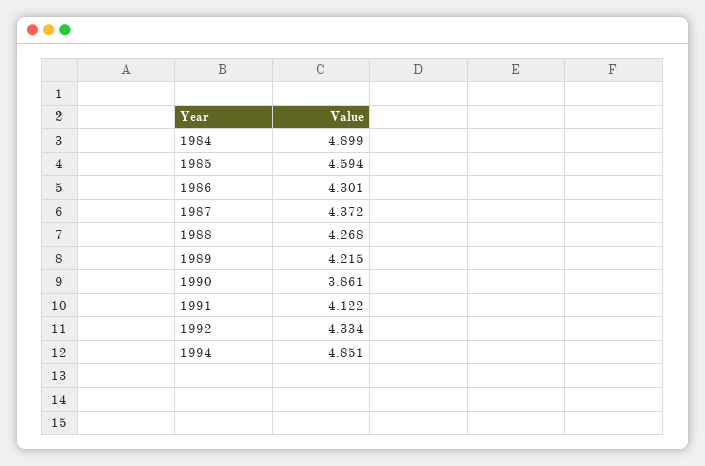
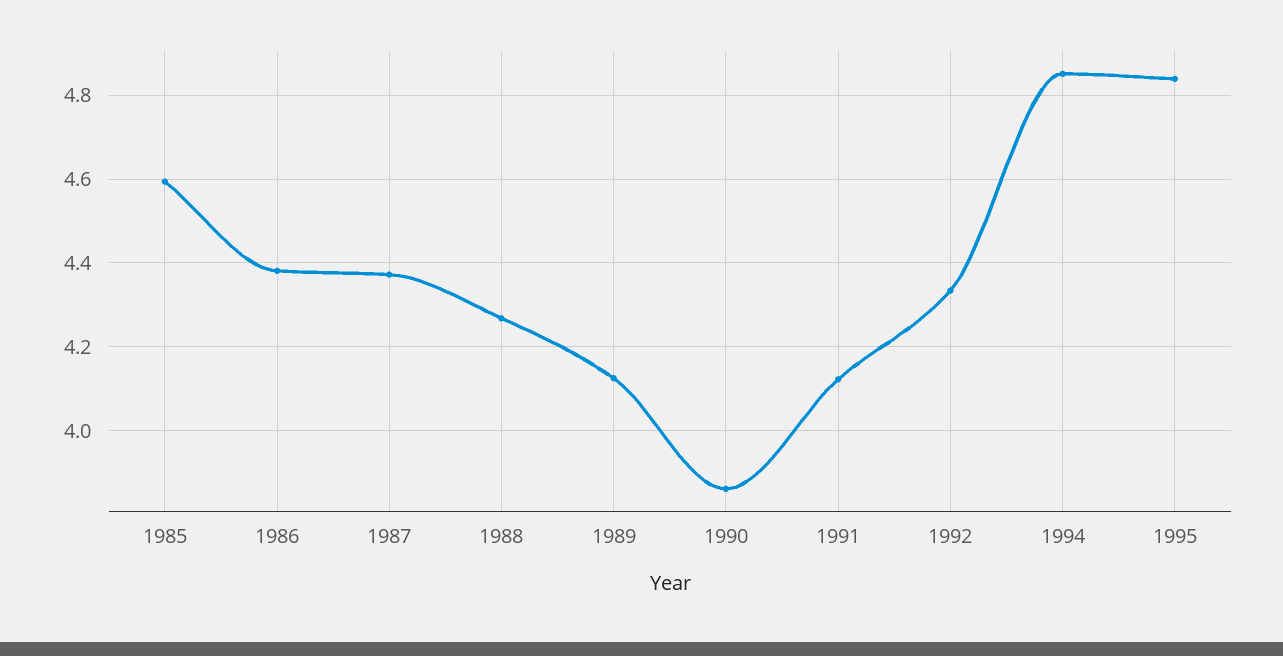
1984: 4.899 -> none
1986: 4.301 -> 4.38
1989: 4.215 -> 4.12
1995: none -> 4.84

